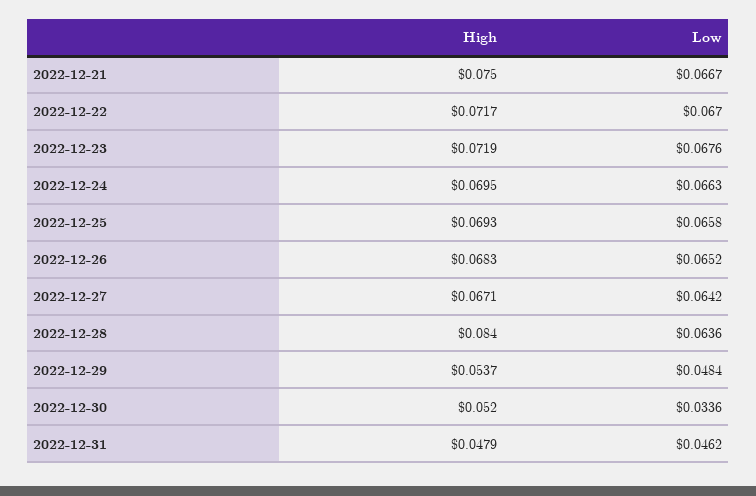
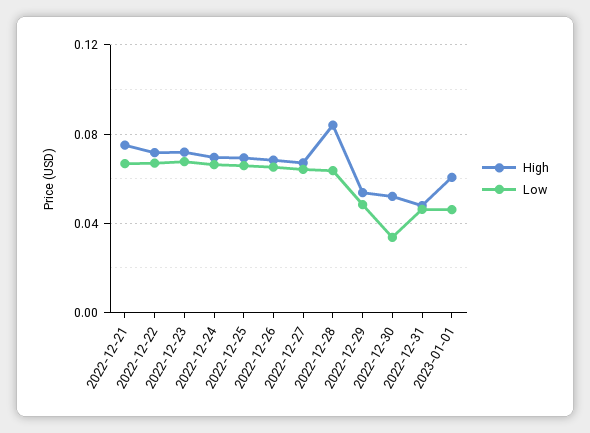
High, 2023-01-01: none -> 0.06
Low, 2023-01-01: none -> 0.045

